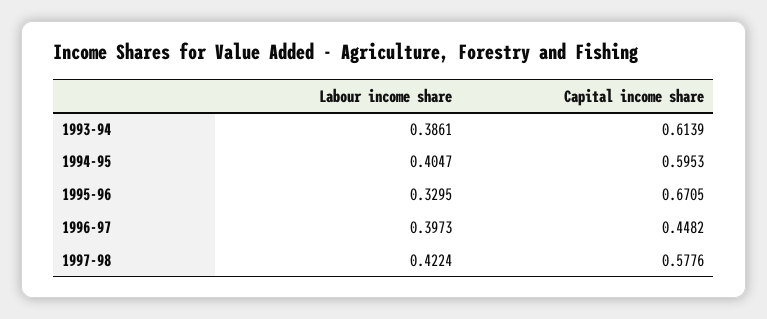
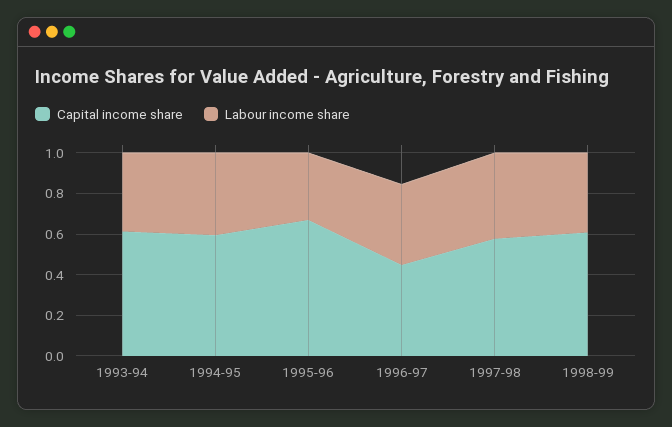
Capital income share, 1998-99: none -> 0.6
Labour income share, 1998-99: none -> 0.4

